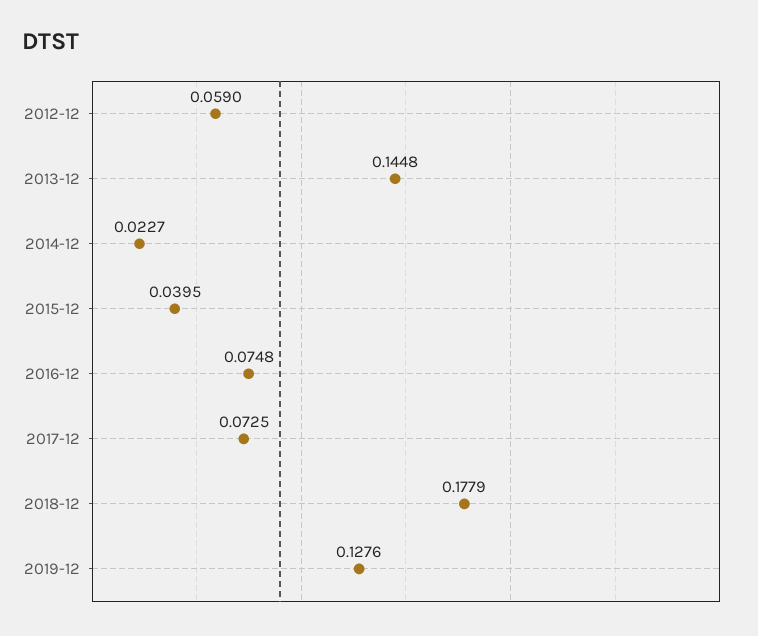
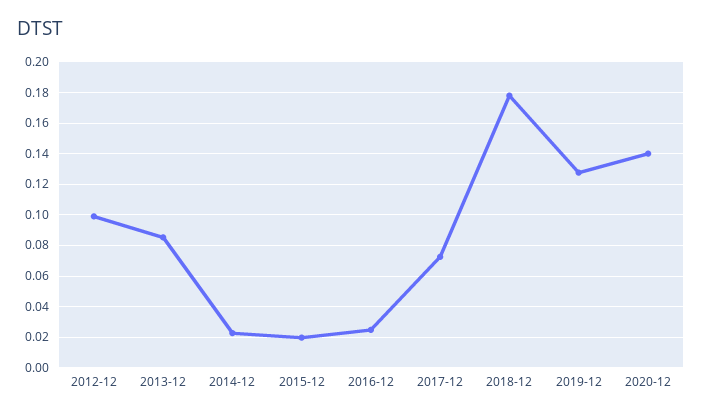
2012-12: 0.059 -> 0.1
2013-12: 0.1448 -> 0.085
2015-12: 0.0395 -> 0.02
2016-12: 0.0748 -> 0.025
2020-12: none -> 0.14

